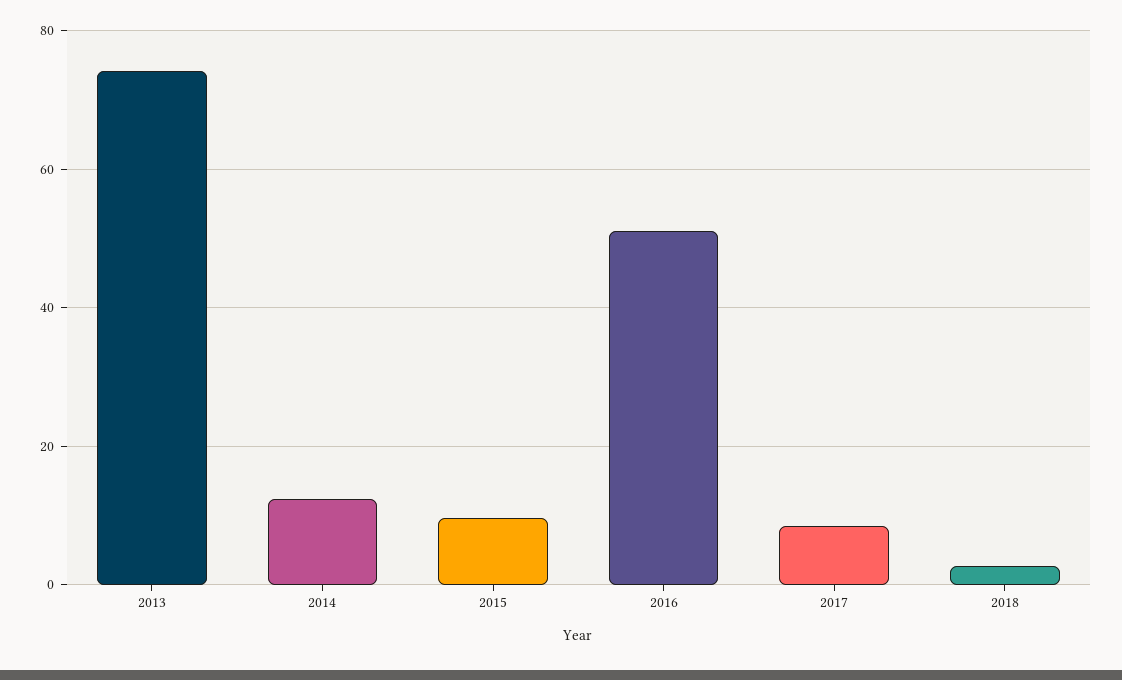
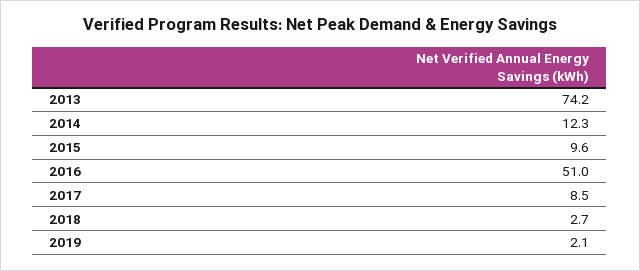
2019: none -> 2.1

